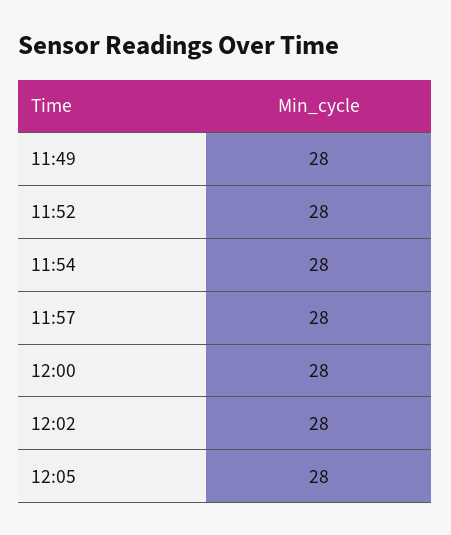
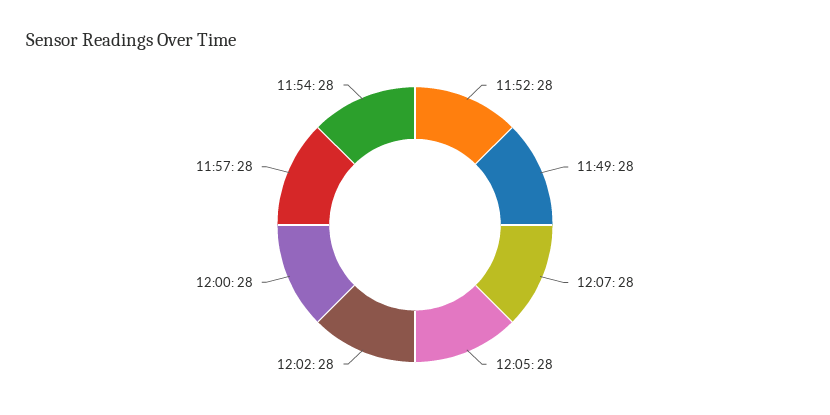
12:07: none -> 28

